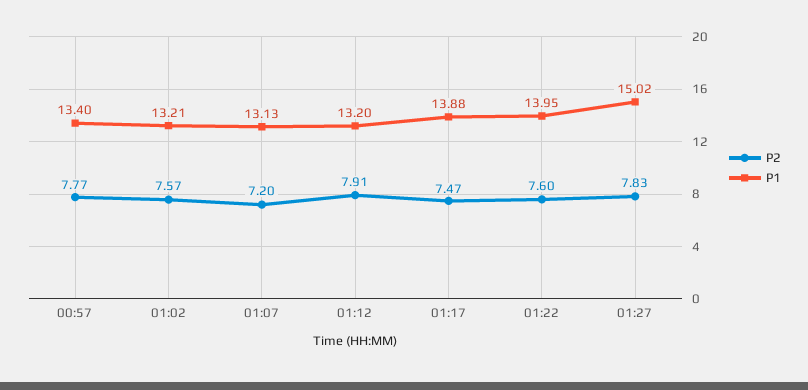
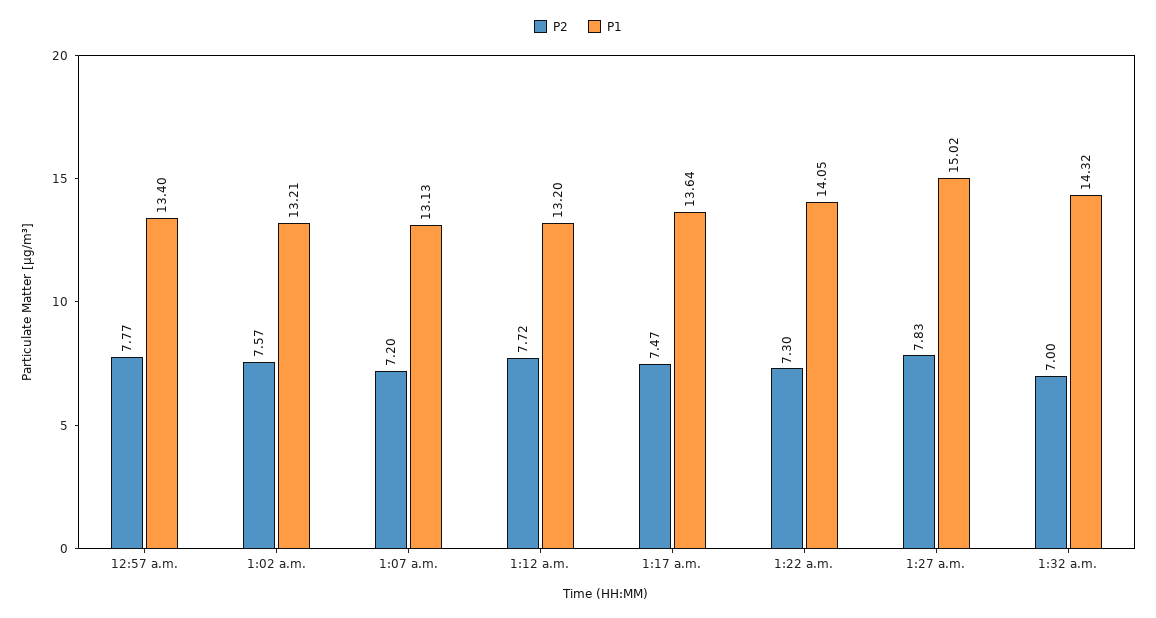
P2, 01:12: 7.91 -> 7.72
P1, 01:17: 13.88 -> 13.64
P2, 01:22: 7.6 -> 7.3
P1, 01:22: 13.95 -> 14.05
P2, 1:32 a.m.: none -> 7
P1, 1:32 a.m.: none -> 14.32

